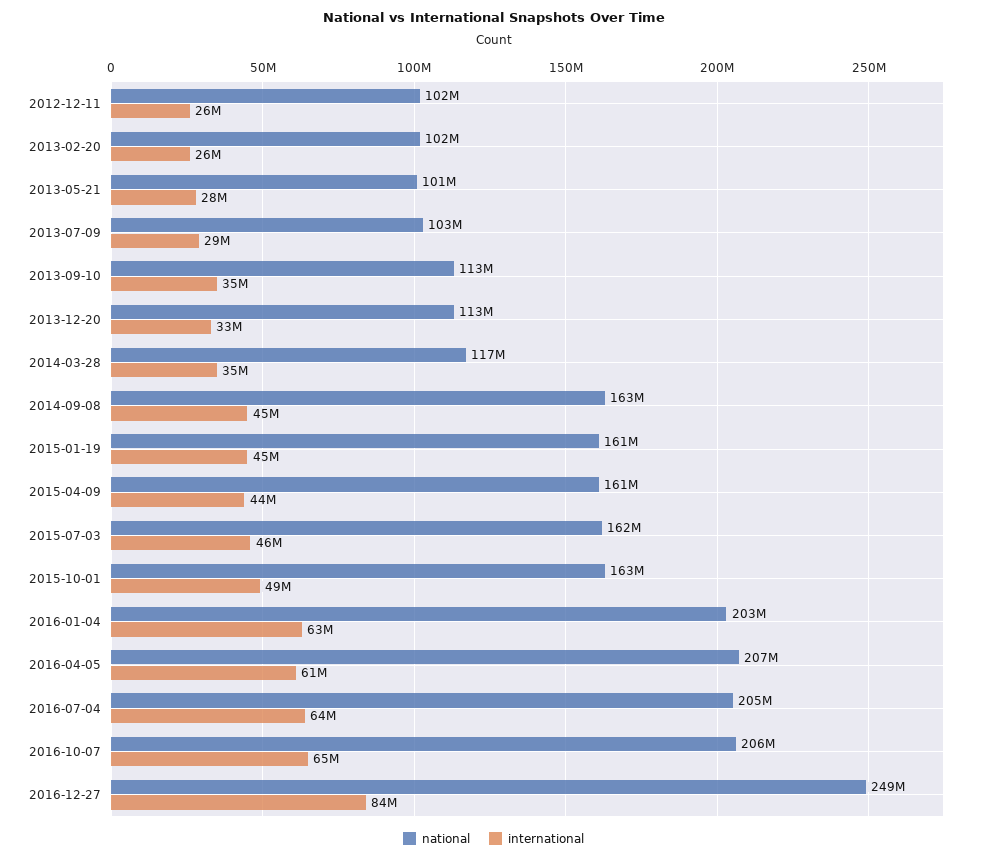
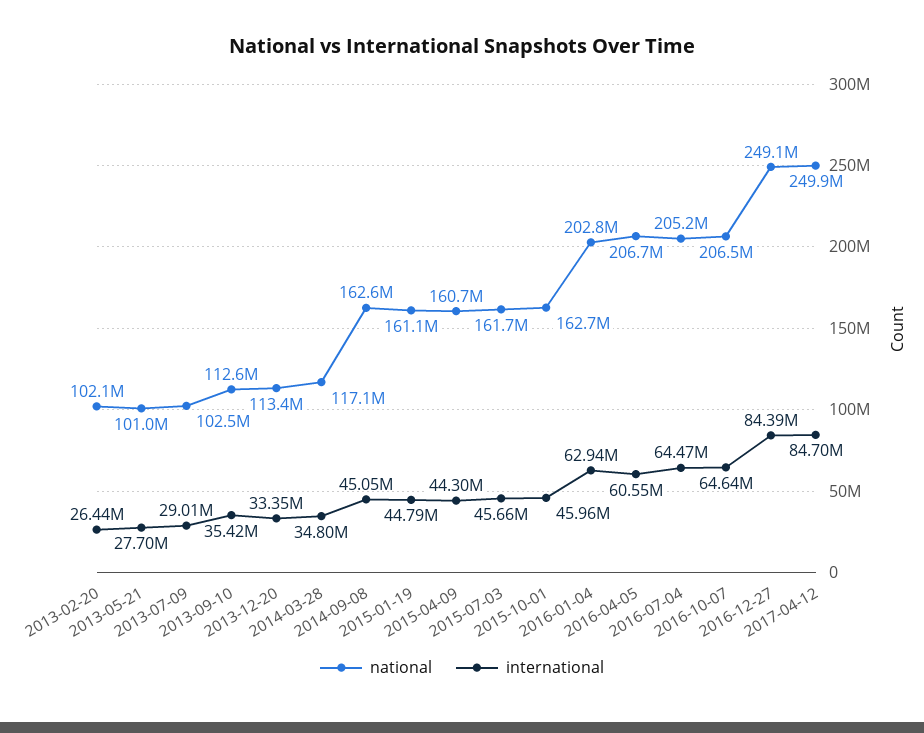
national, 2012-12-11: 102000000 -> none
international, 2012-12-11: 26000000 -> none
international, 2015-10-01: 49000000 -> 45960000
national, 2017-04-12: none -> 249900000
international, 2017-04-12: none -> 84700000

